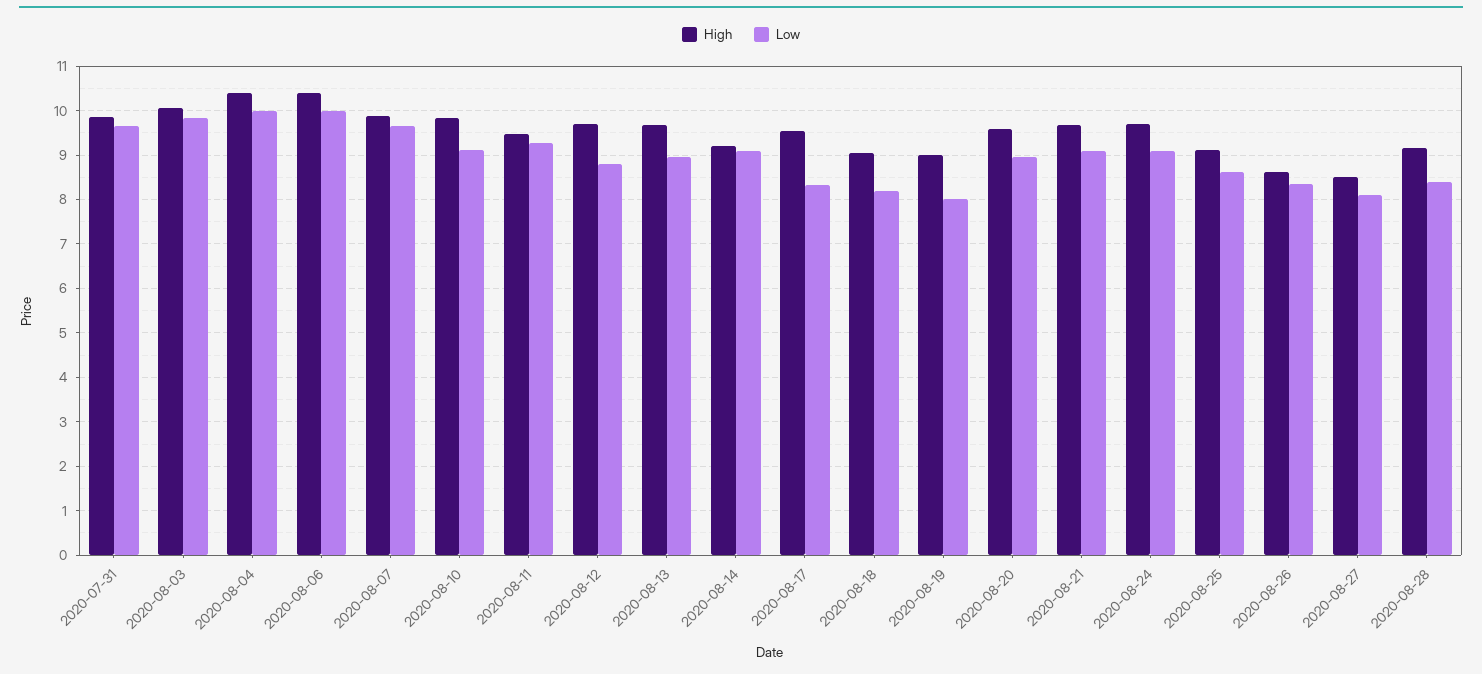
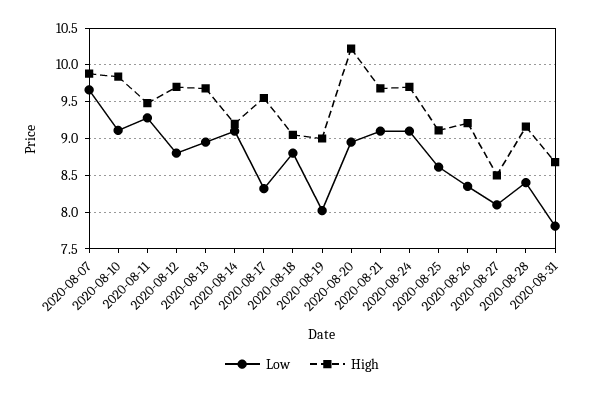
High, 2020-07-31: 9.8 -> none
Low, 2020-07-31: 9.6 -> none
High, 2020-08-03: 10 -> none
Low, 2020-08-03: 9.8 -> none
High, 2020-08-04: 10.4 -> none
Low, 2020-08-04: 10 -> none
High, 2020-08-06: 10.4 -> none
Low, 2020-08-06: 10 -> none
Low, 2020-08-18: 8.2 -> 8.8
High, 2020-08-20: 9.6 -> 10.2
High, 2020-08-26: 8.6 -> 9.2
Low, 2020-08-31: none -> 7.8
High, 2020-08-31: none -> 8.7

